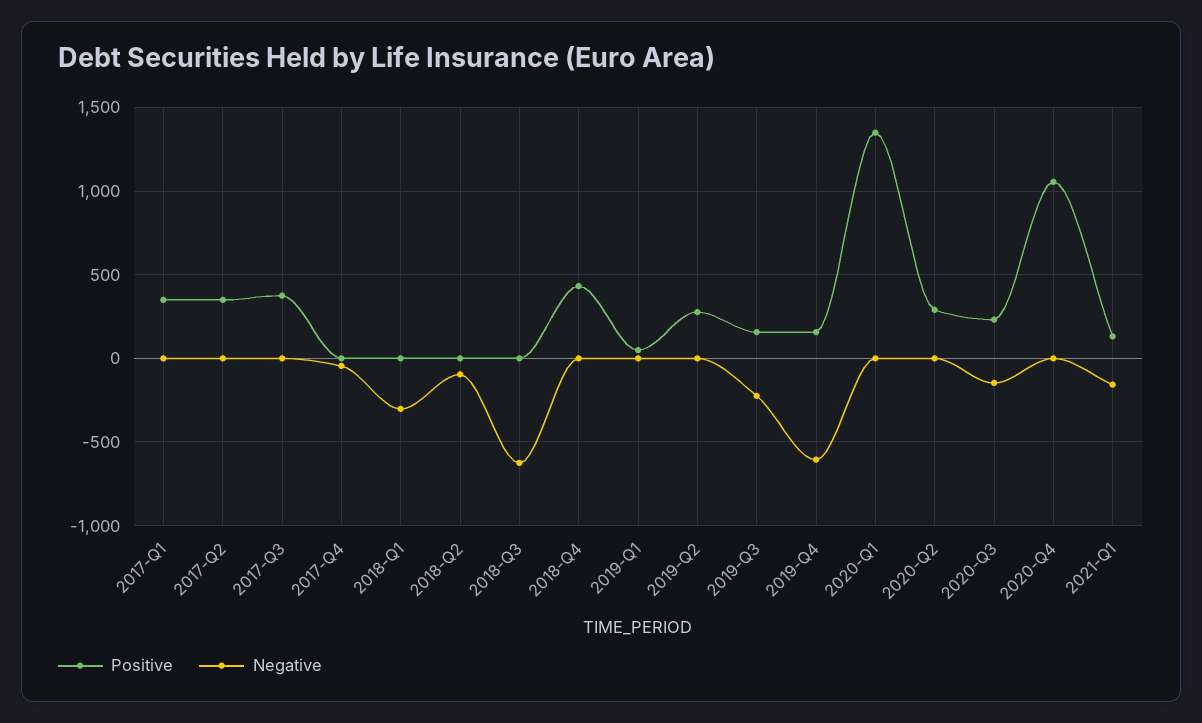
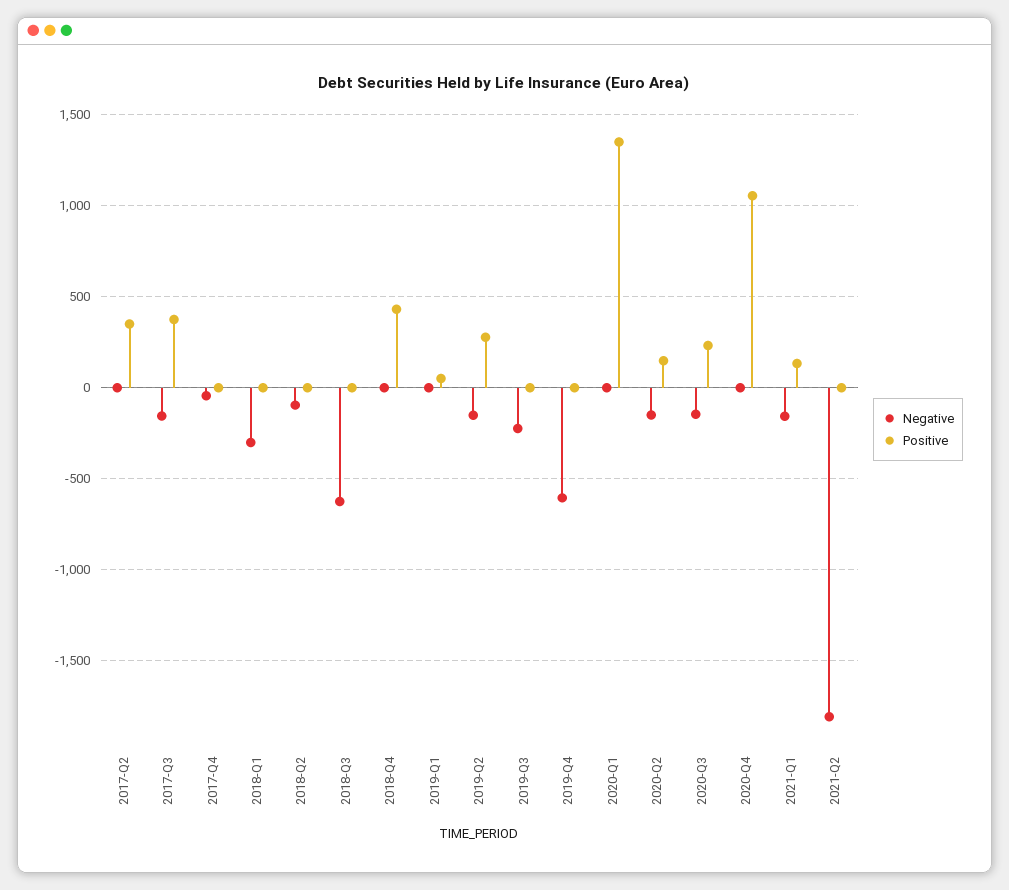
Positive, 2017-Q1: 350 -> none
Negative, 2017-Q1: 0 -> none
Negative, 2017-Q3: 0 -> -150
Negative, 2019-Q2: 0 -> -150
Positive, 2019-Q3: 150 -> 0
Positive, 2019-Q4: 150 -> 0
Positive, 2020-Q2: 300 -> 150
Negative, 2020-Q2: 0 -> -150
Negative, 2021-Q2: none -> -1800
Positive, 2021-Q2: none -> 0

